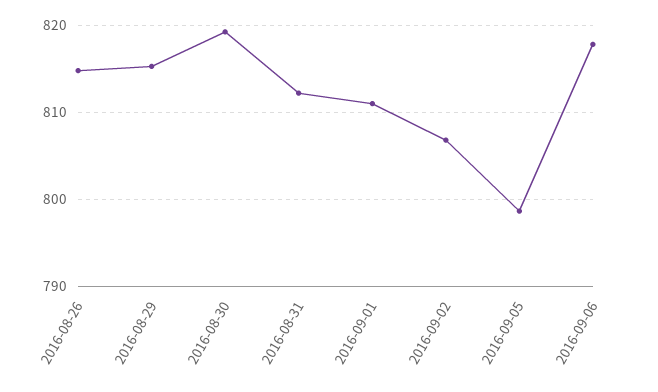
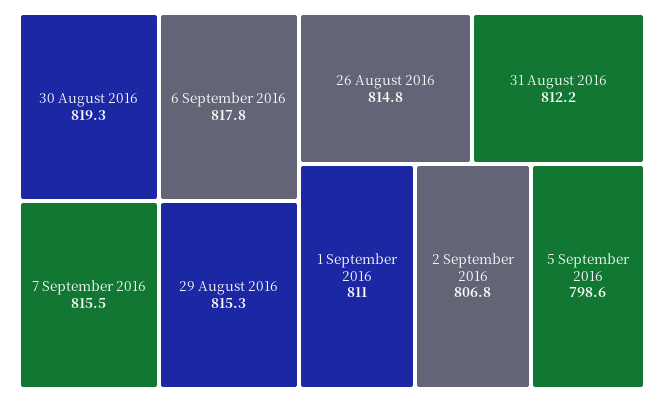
7 September 2016: none -> 815.5

